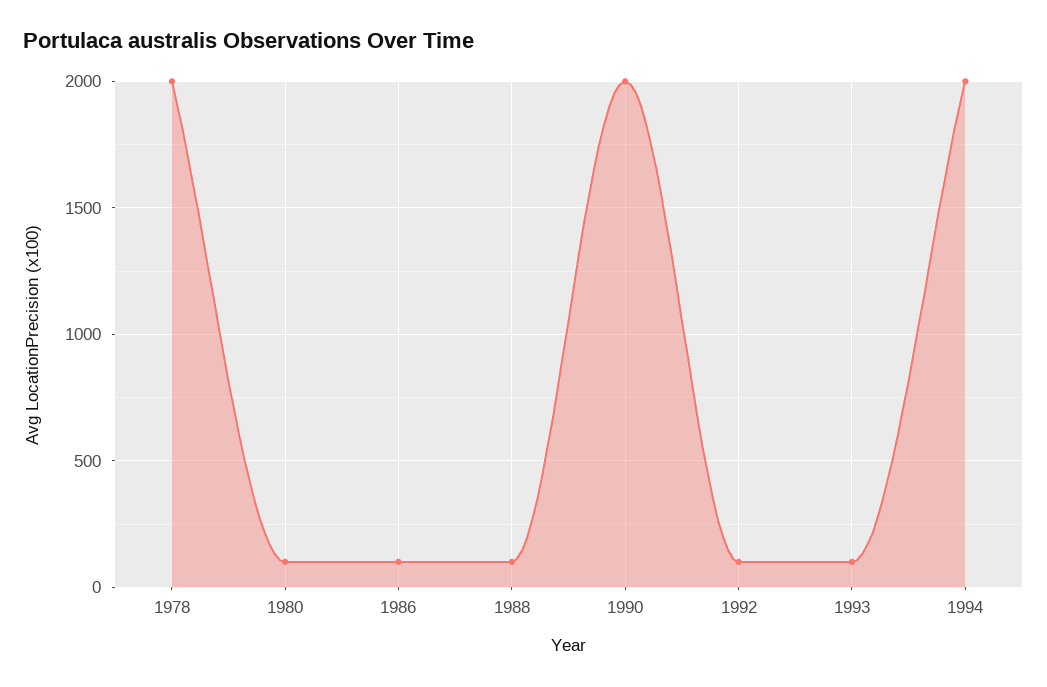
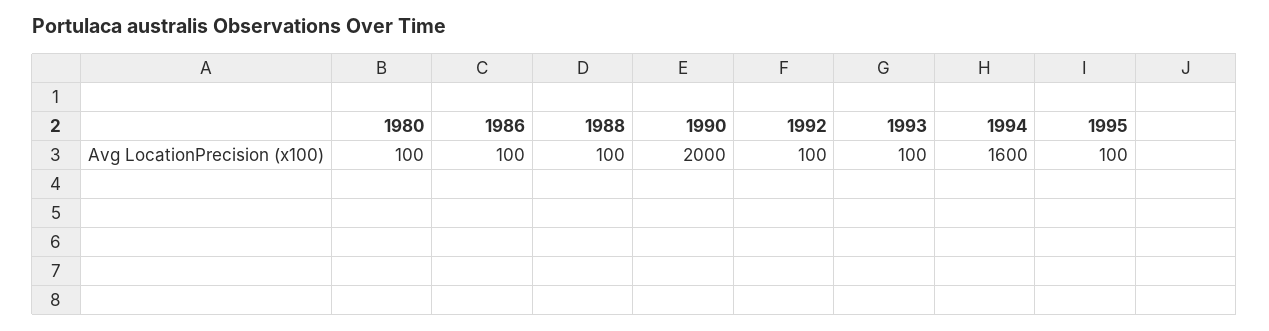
1978: 2000 -> none
1994: 2000 -> 1600
1995: none -> 100

